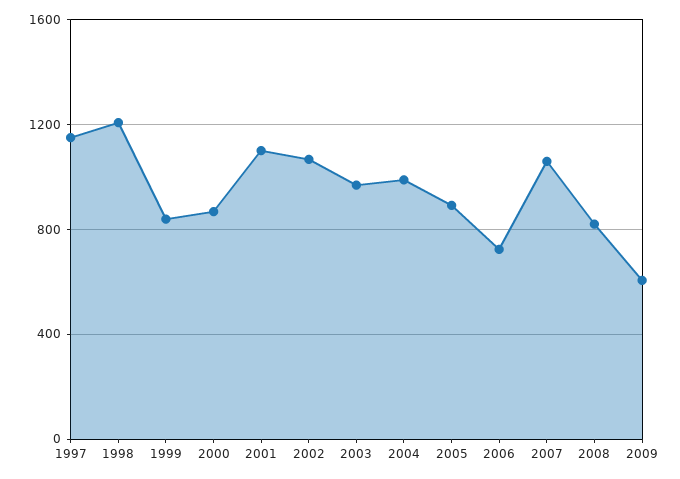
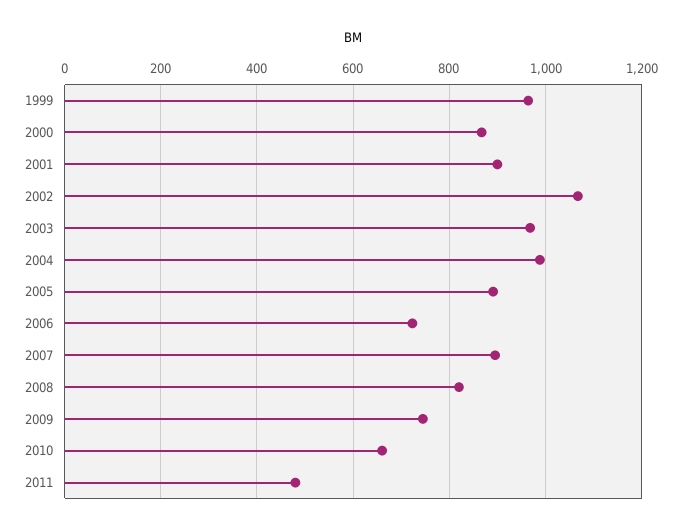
1997: 1150 -> none
1998: 1200 -> none
1999: 850 -> 960
2001: 1100 -> 900
2007: 1050 -> 900
2009: 600 -> 740
2010: none -> 660
2011: none -> 480

